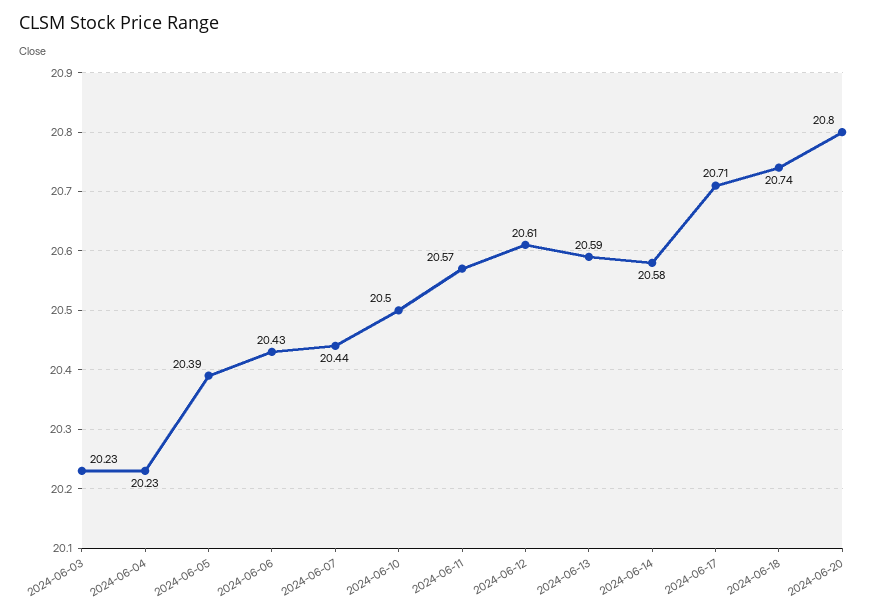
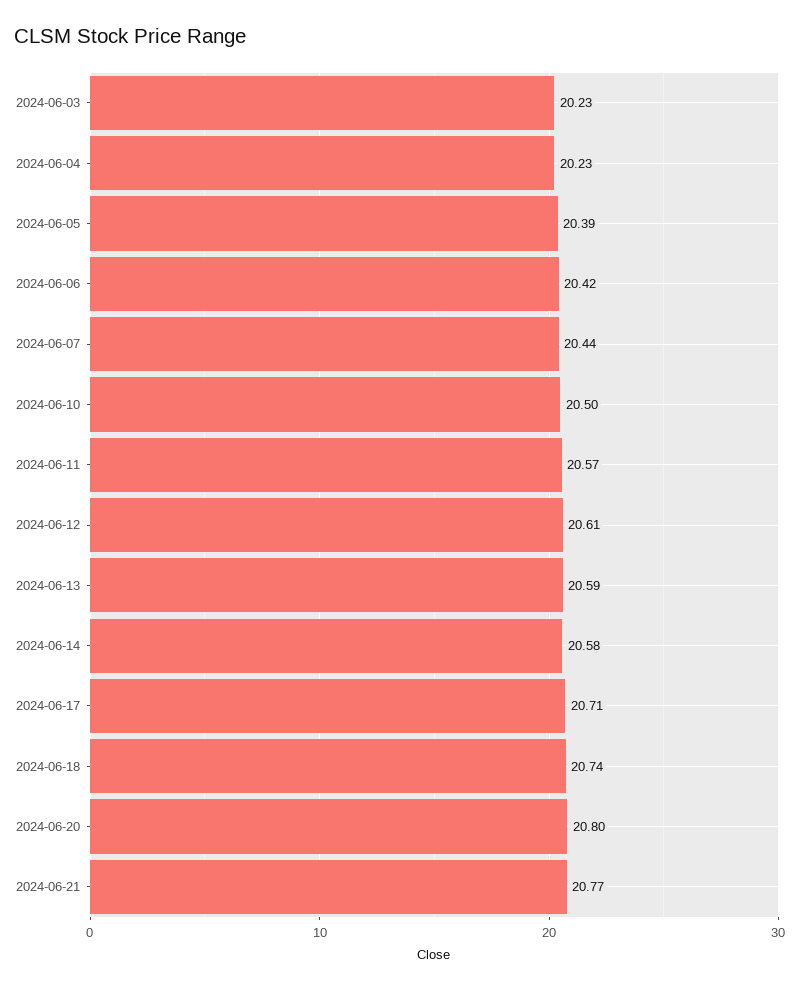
2024-06-06: 20.43 -> 20.42
2024-06-21: none -> 20.77

